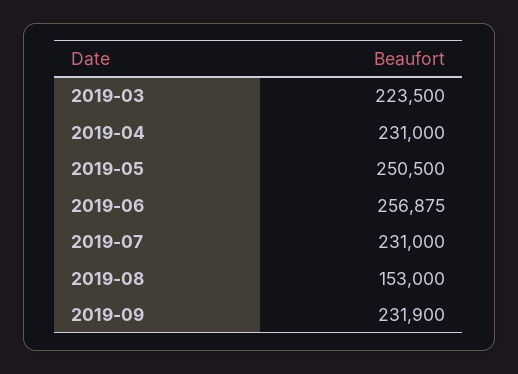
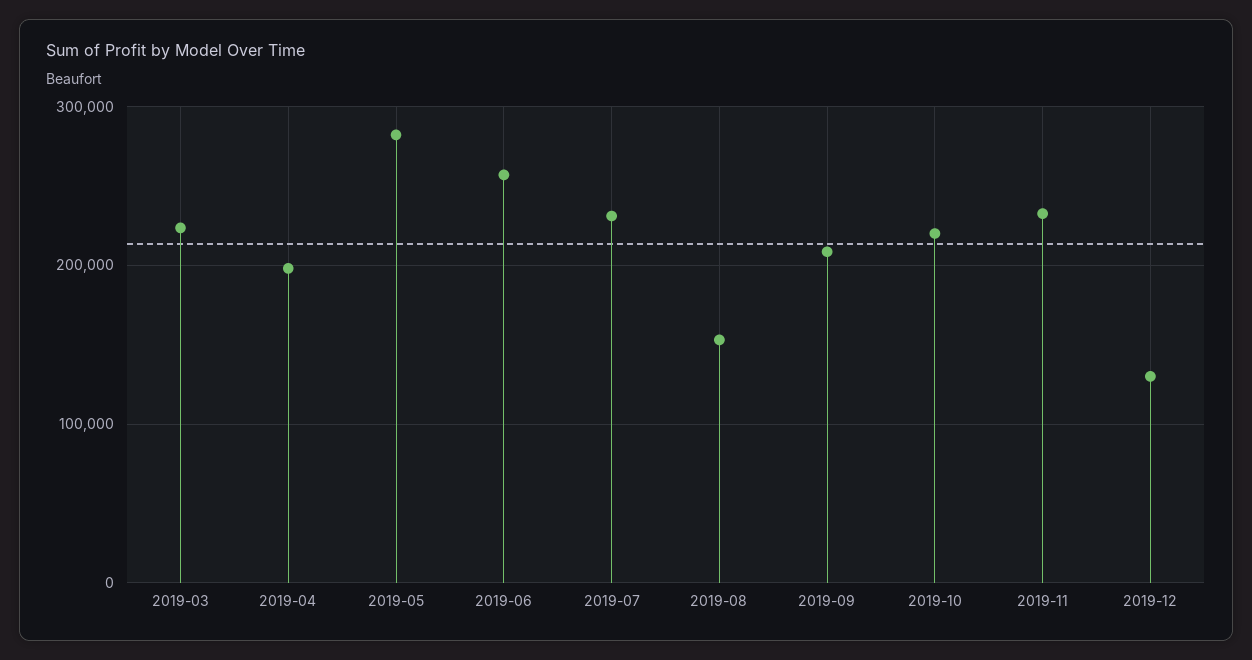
2019-04: 231000 -> 200000
2019-05: 250500 -> 280000
2019-09: 231900 -> 210000
2019-10: none -> 220000
2019-11: none -> 230000
2019-12: none -> 130000

